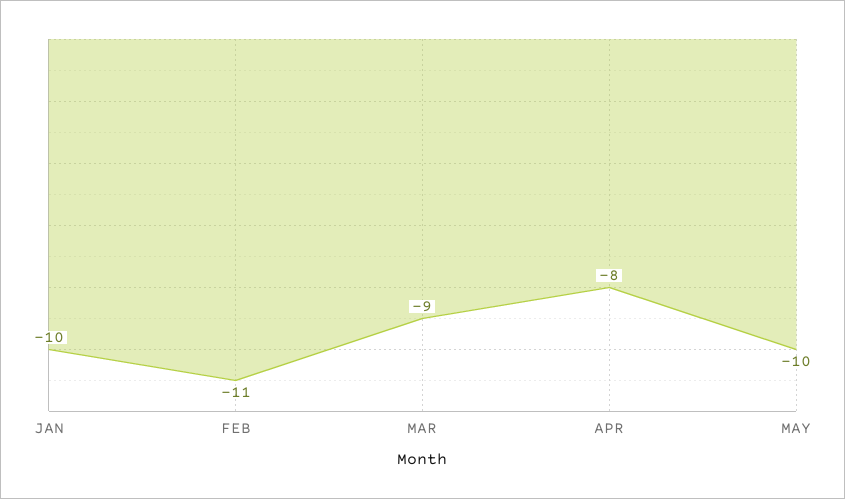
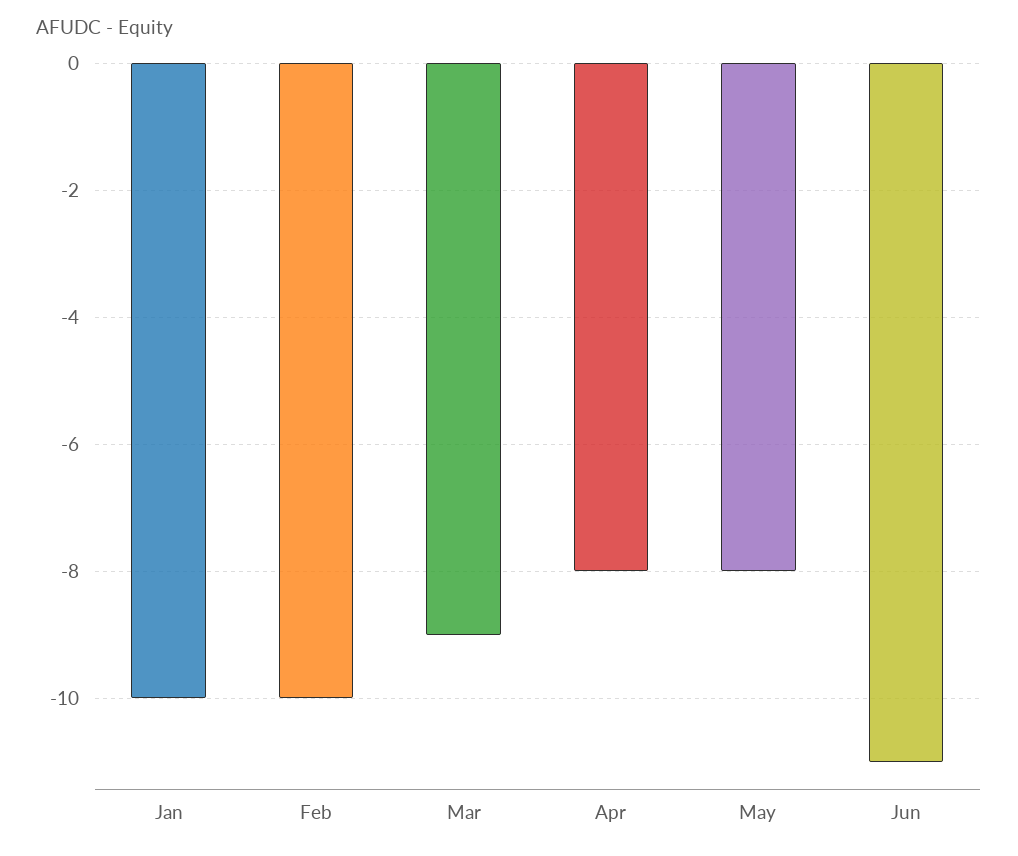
FEB: -11 -> -10
MAY: -10 -> -8
Jun: none -> -11

